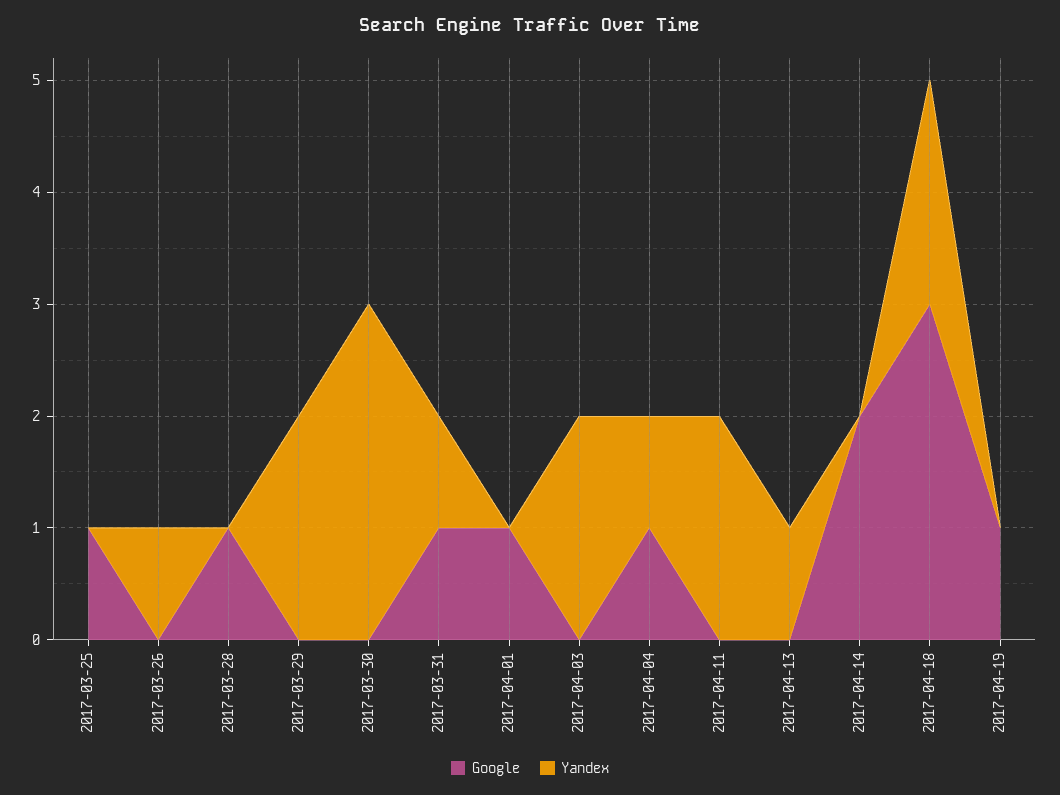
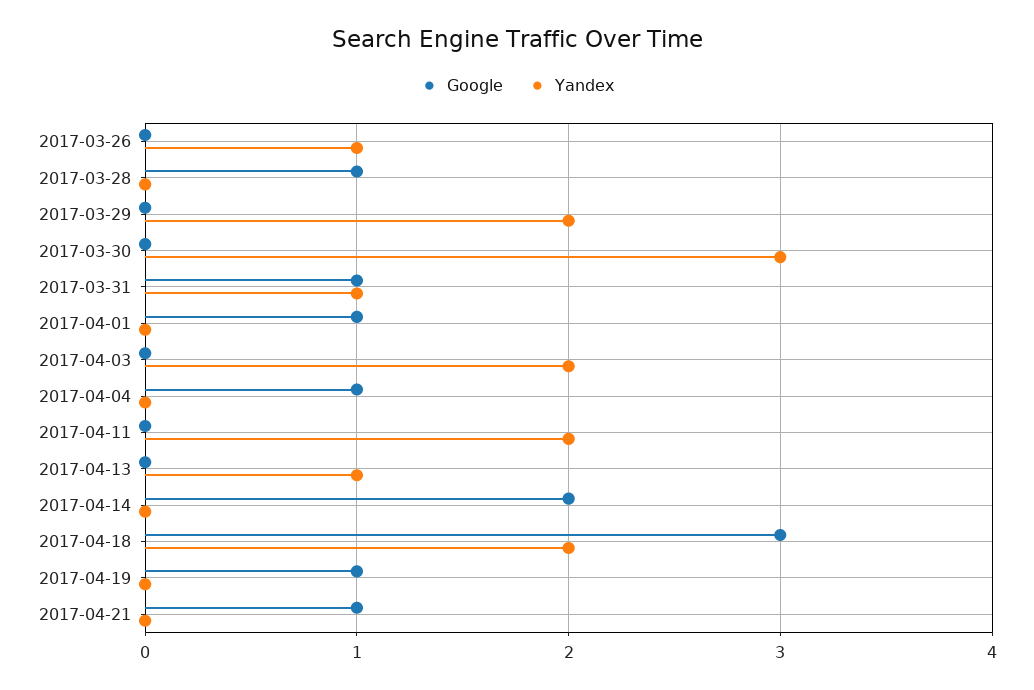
Google, 2017-03-25: 1 -> none
Yandex, 2017-03-25: 0 -> none
Yandex, 2017-04-04: 1 -> 0
Google, 2017-04-21: none -> 1
Yandex, 2017-04-21: none -> 0

